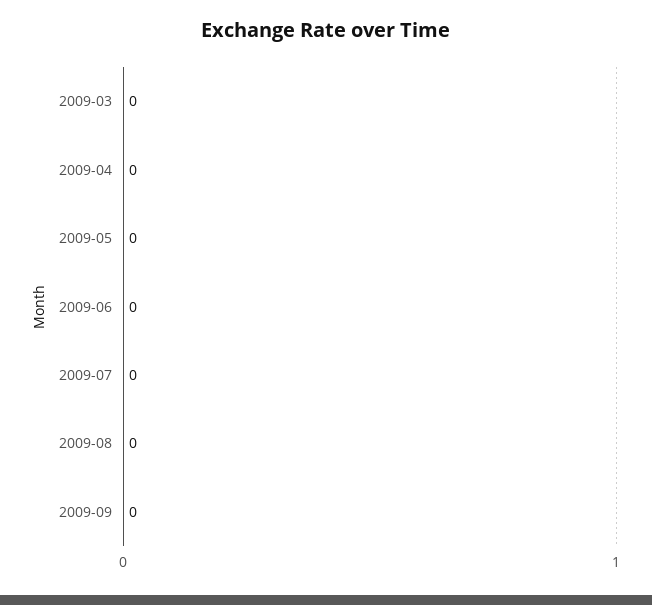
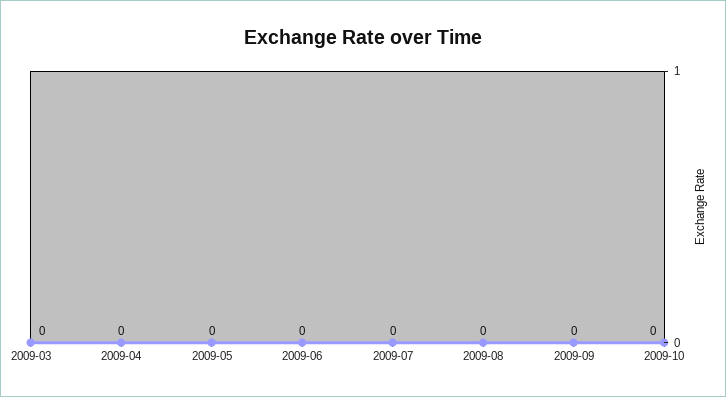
2009-10: none -> 0

